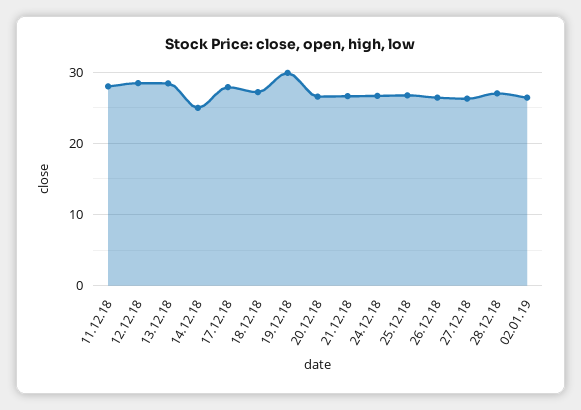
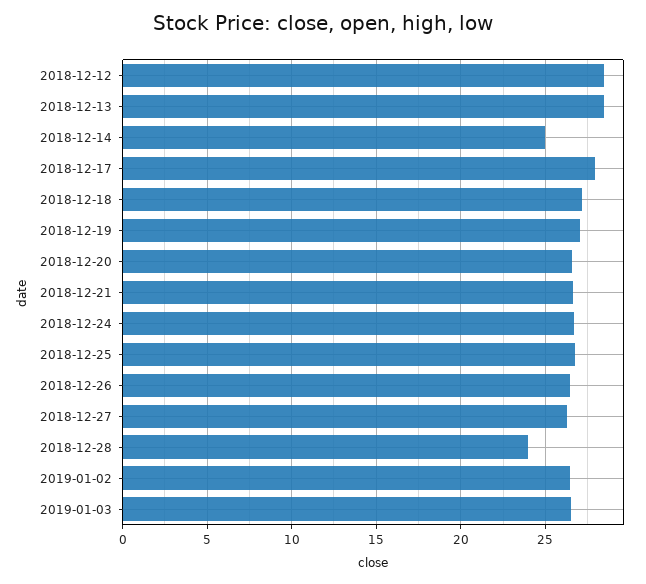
11.12.18: 28 -> none
19.12.18: 30 -> 27
28.12.18: 27 -> 24
2019-01-03: none -> 26.5

